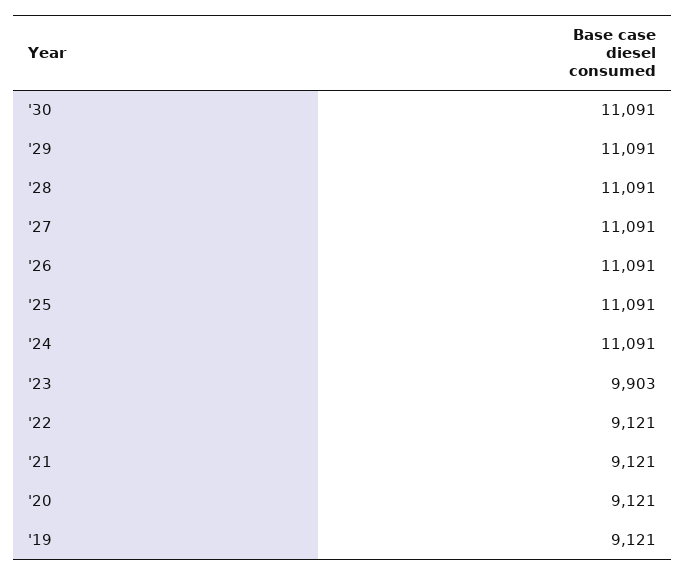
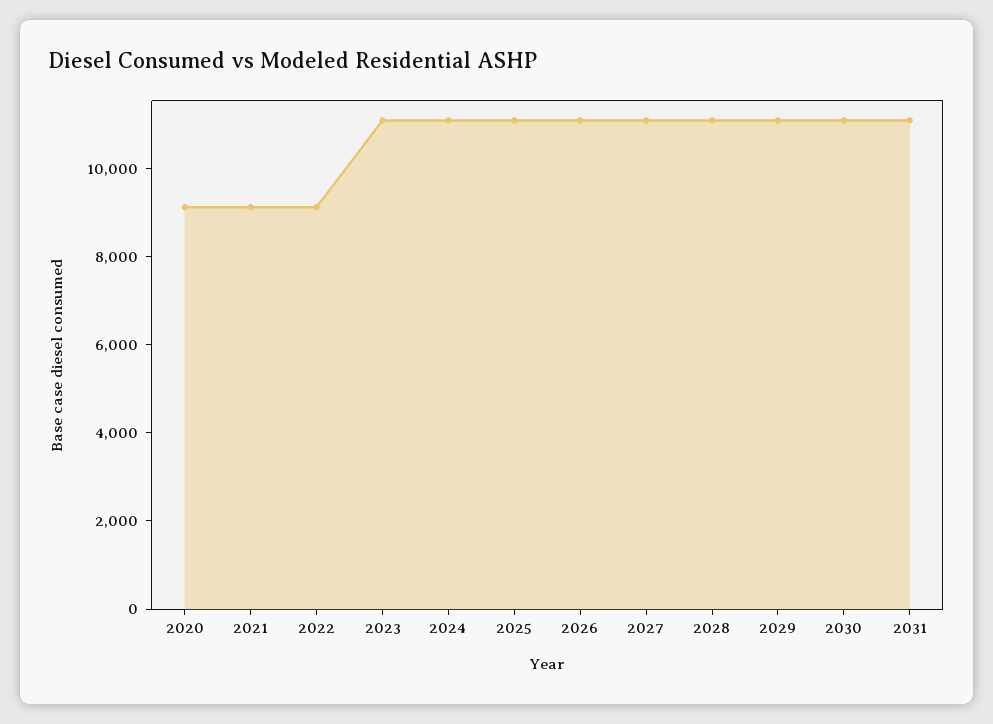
'23: 9903 -> 11000
'19: 9121 -> none
2031: none -> 11000

